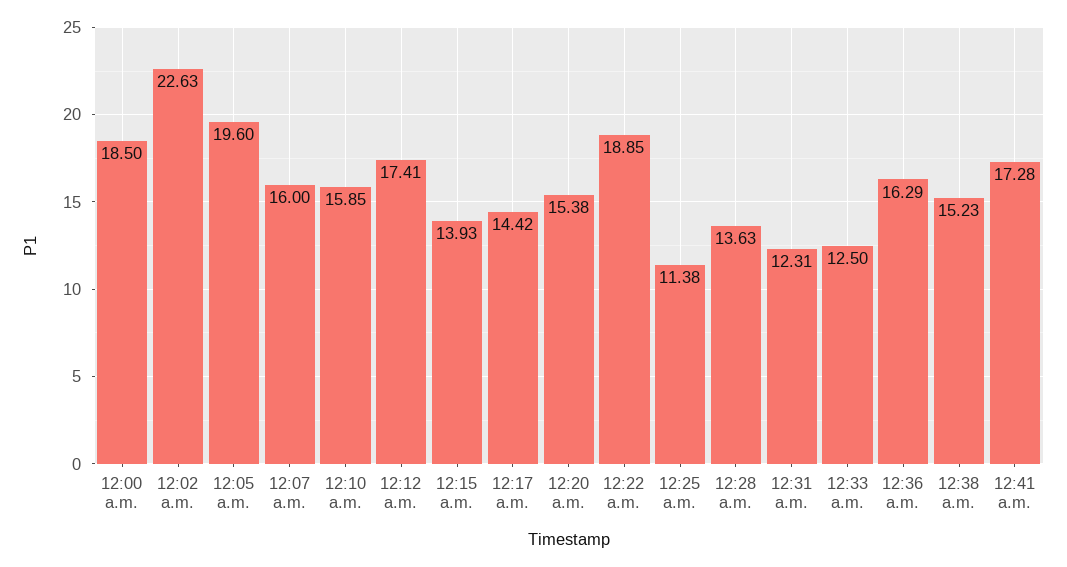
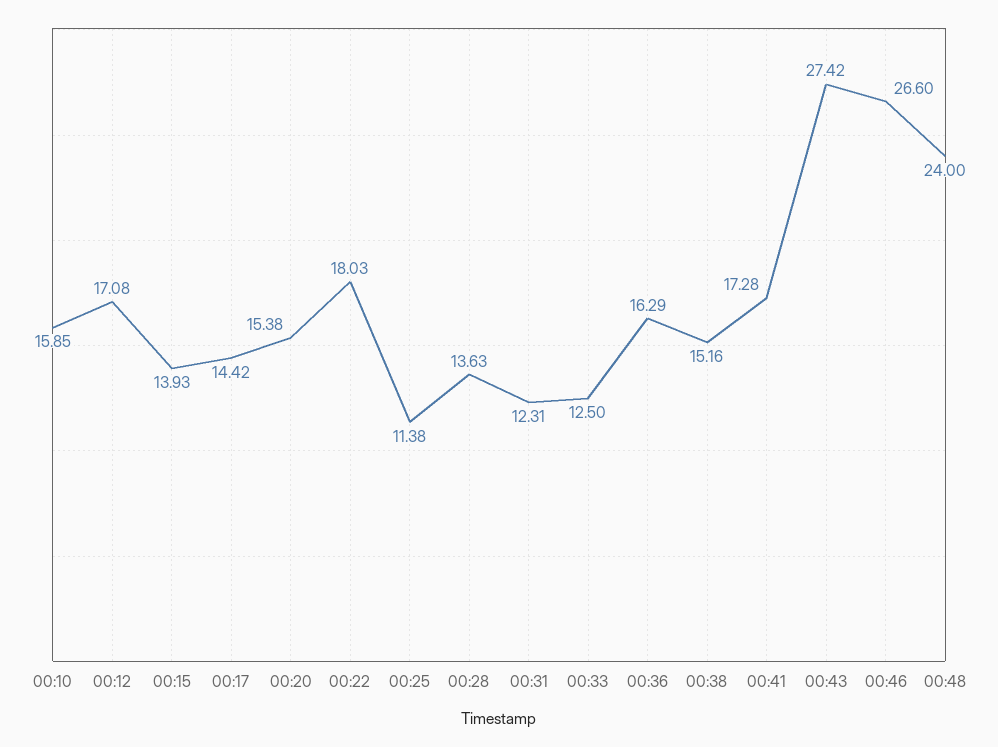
12:00 a.m.: 18.5 -> none
12:02 a.m.: 22.63 -> none
12:05 a.m.: 19.6 -> none
12:07 a.m.: 16 -> none
12:12 a.m.: 17.41 -> 17.08
12:22 a.m.: 18.85 -> 18.03
12:38 a.m.: 15.23 -> 15.16
00:43: none -> 27.42
00:46: none -> 26.6
00:48: none -> 24

